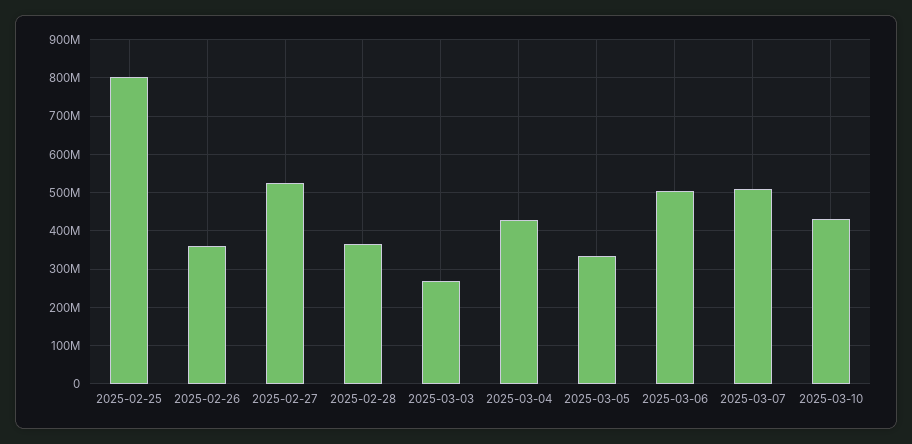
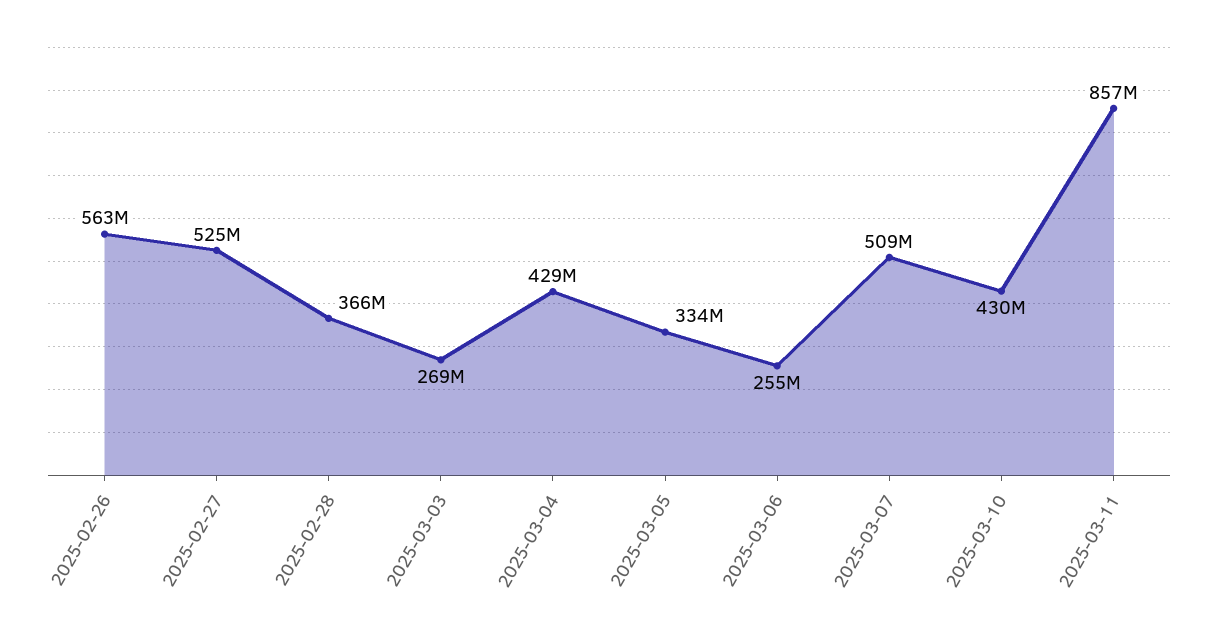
2025-02-25: 800000000 -> none
2025-02-26: 360000000 -> 563000000
2025-03-06: 500000000 -> 255000000
2025-03-11: none -> 857000000

